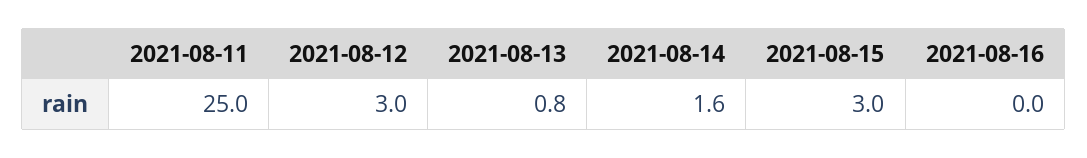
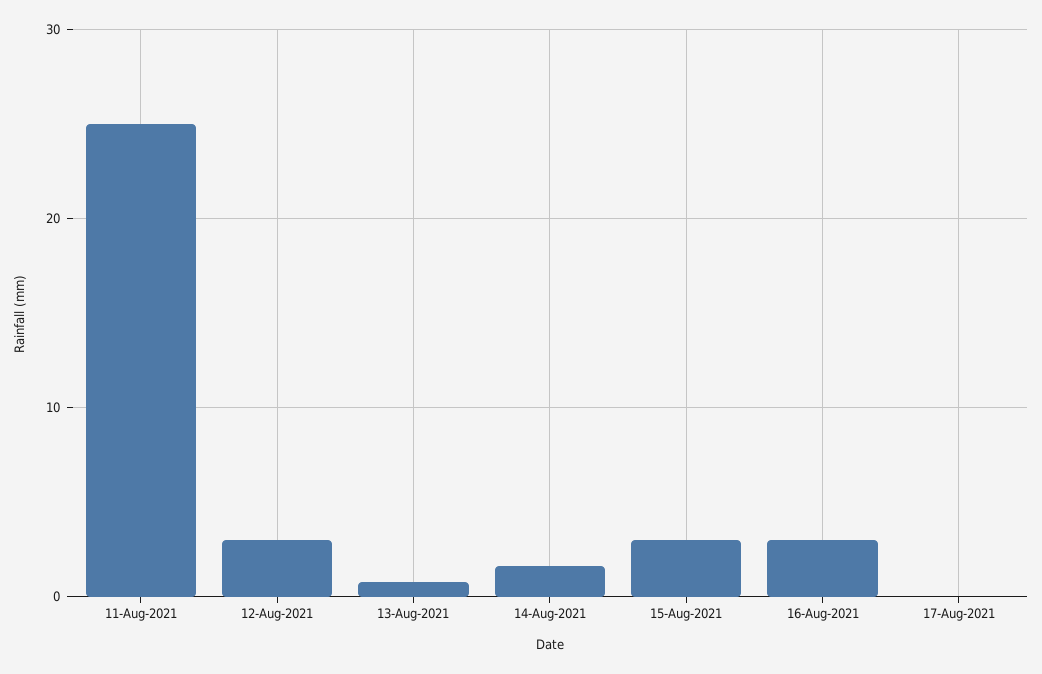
2021-08-16: 0 -> 3
17-Aug-2021: none -> 0

